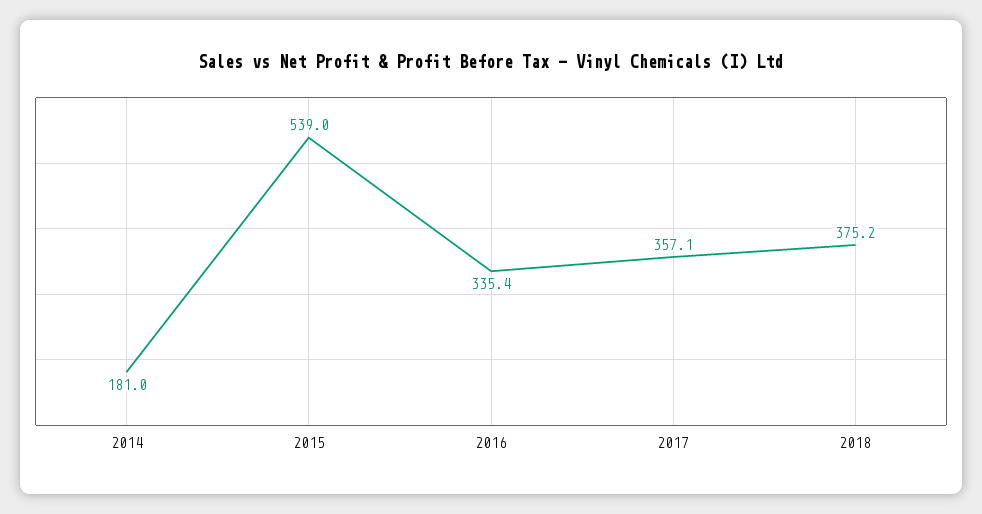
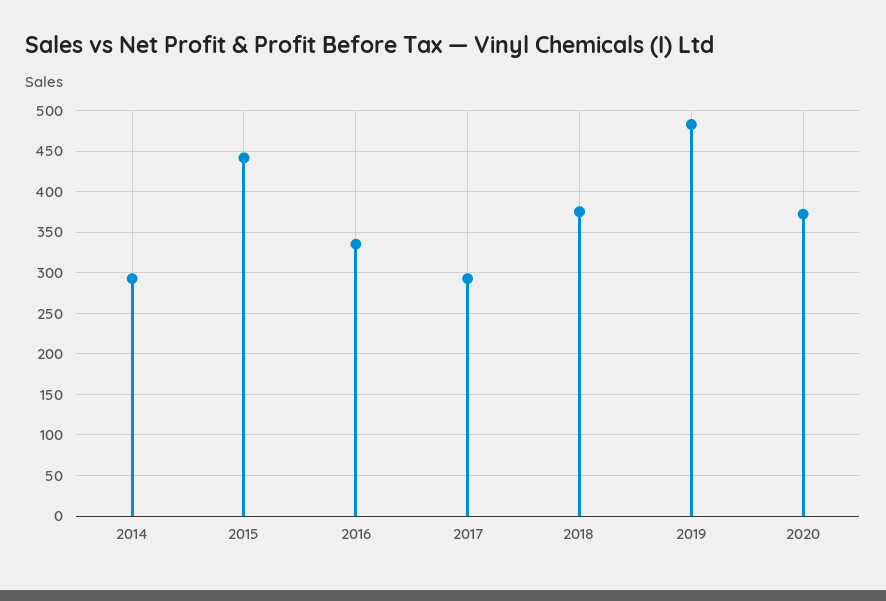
2014: 181 -> 290
2015: 539 -> 440
2017: 357.1 -> 290
2019: none -> 480
2020: none -> 370

